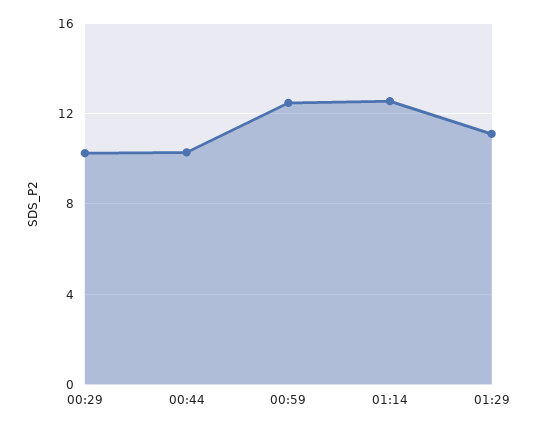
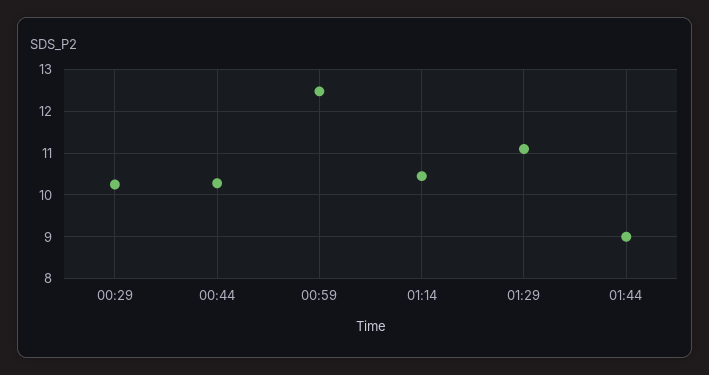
01:14: 12.5 -> 10.4
01:44: none -> 9

